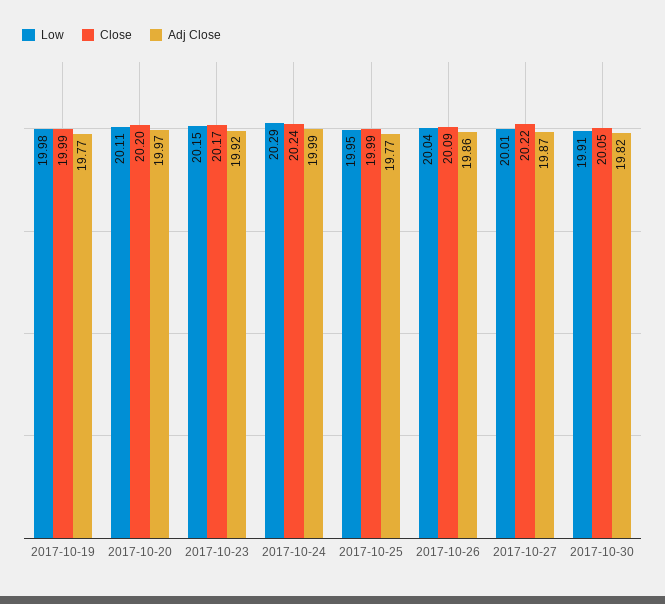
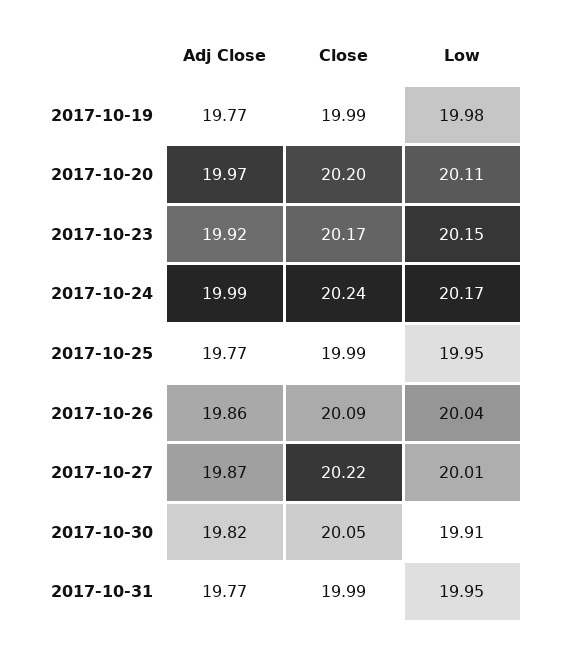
Low, 2017-10-24: 20.29 -> 20.17
Adj Close, 2017-10-31: none -> 19.77
Close, 2017-10-31: none -> 19.99
Low, 2017-10-31: none -> 19.95

